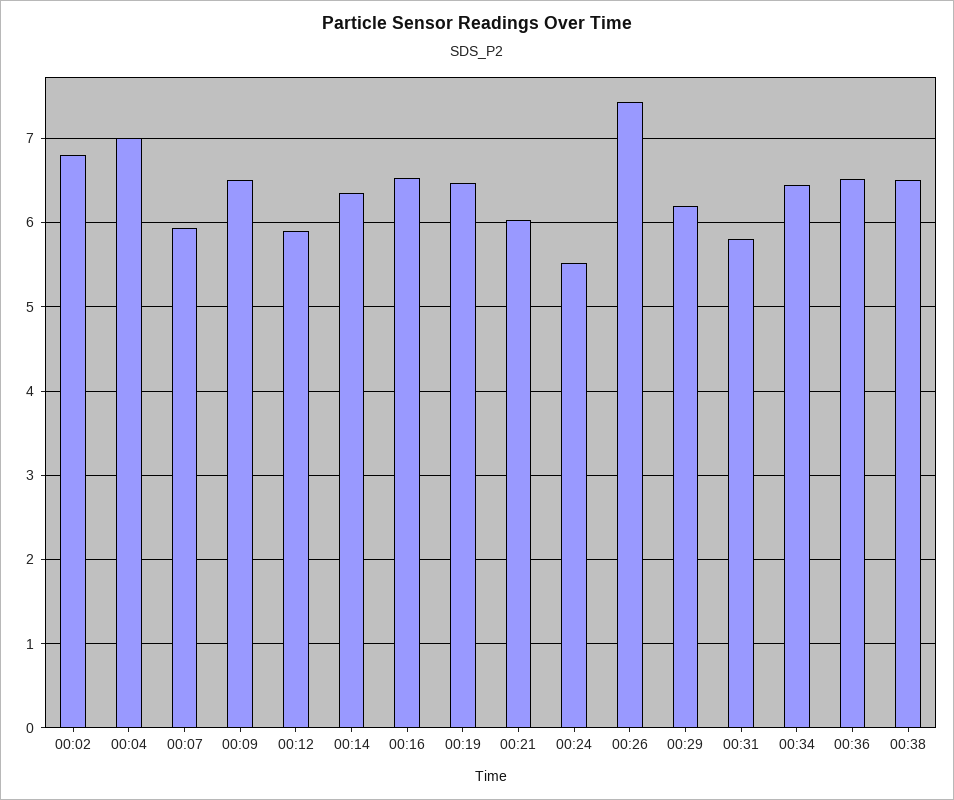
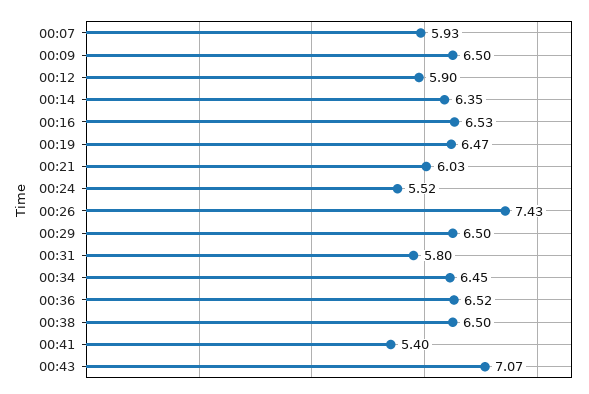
00:02: 6.8 -> none
00:04: 7 -> none
00:29: 6.2 -> 6.5
00:41: none -> 5.4
00:43: none -> 7.07

